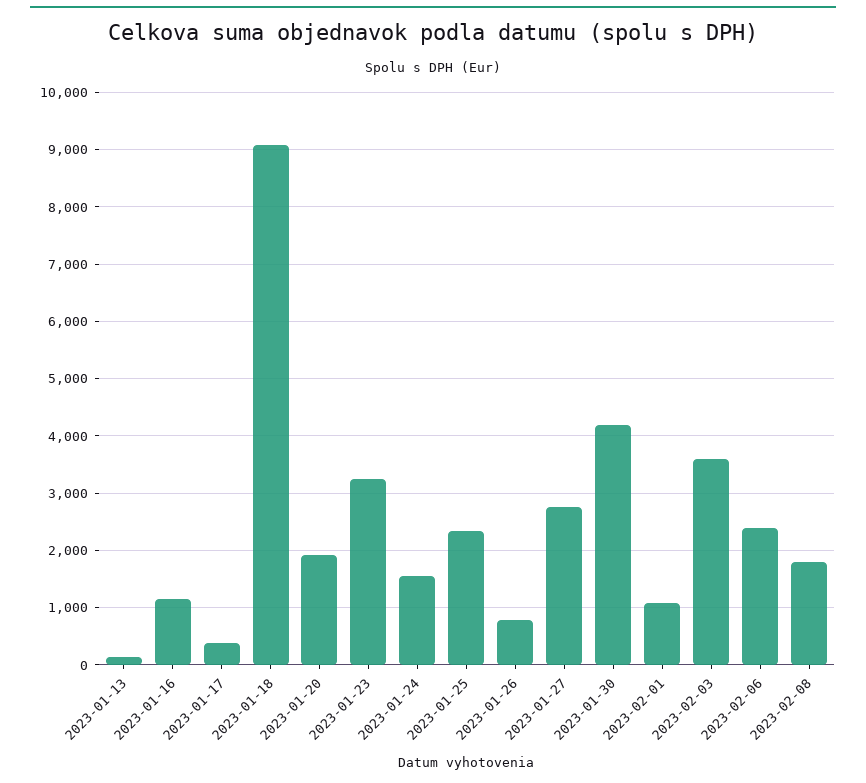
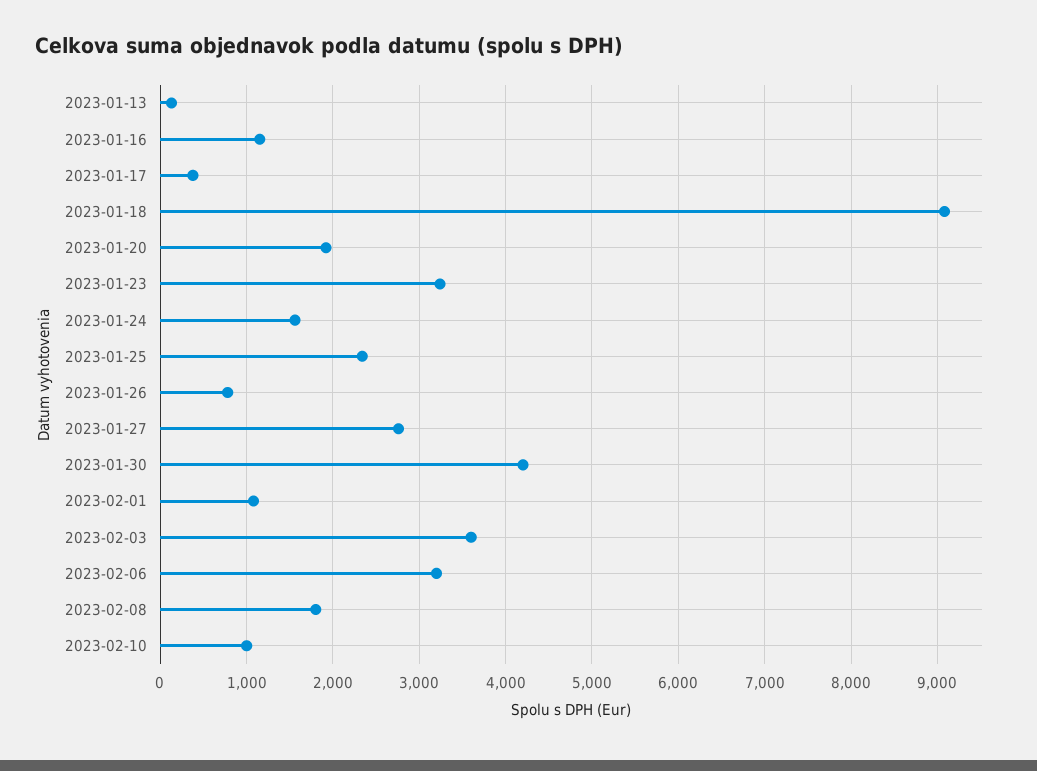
2023-02-06: 2400 -> 3200
2023-02-10: none -> 1000

